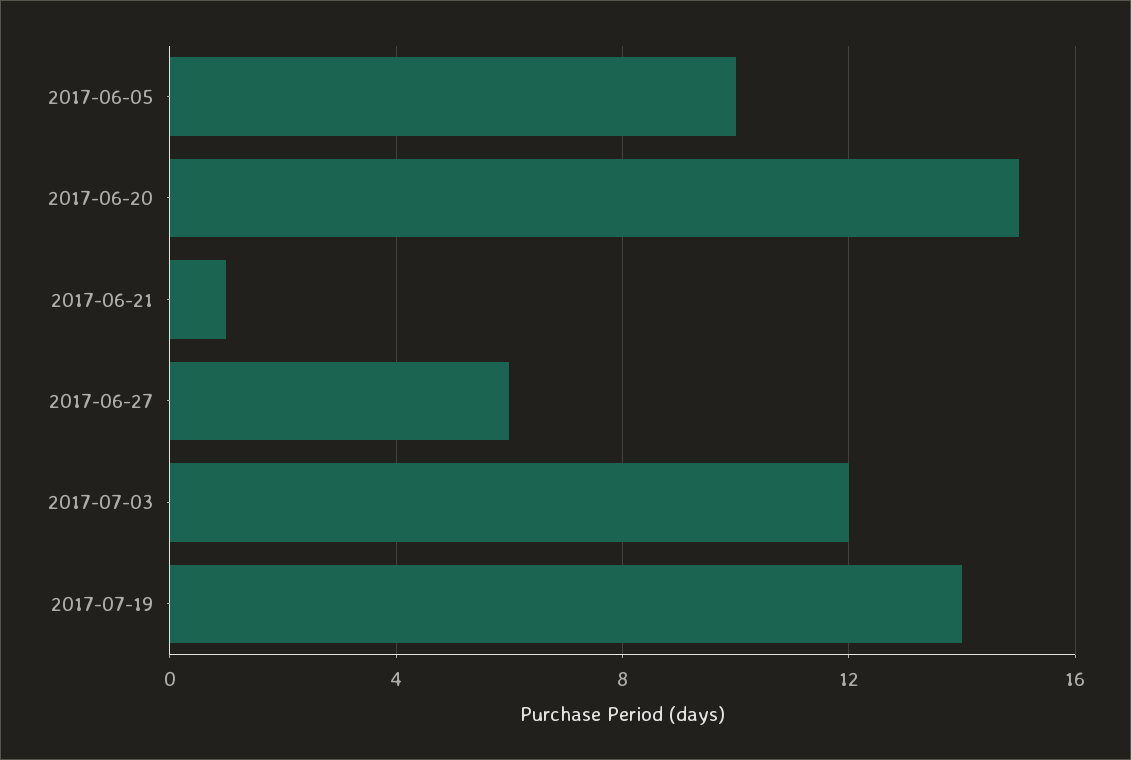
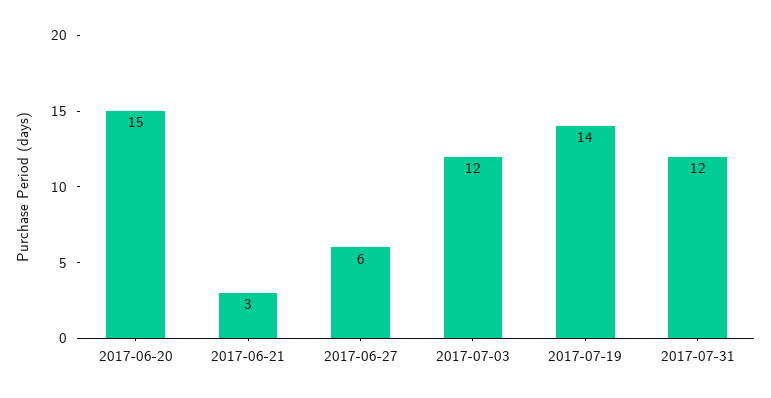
2017-06-05: 10 -> none
2017-06-21: 1 -> 3
2017-07-31: none -> 12

